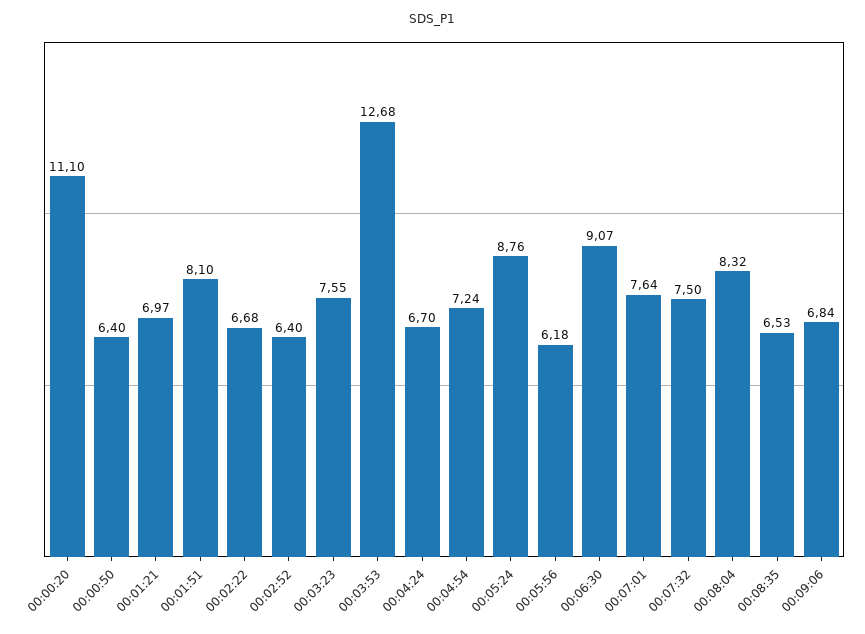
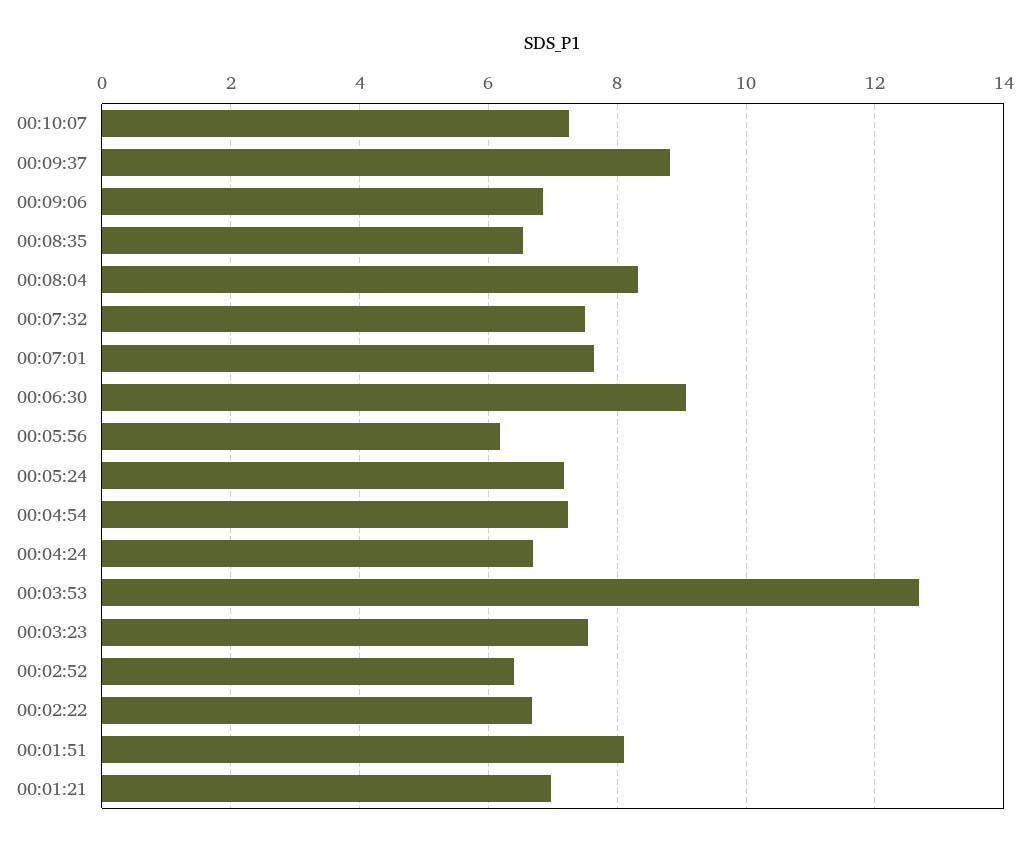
00:00:20: 11.1 -> none
00:00:50: 6.4 -> none
00:05:24: 8.76 -> 7.2
00:10:07: none -> 7.2
00:09:37: none -> 8.8

